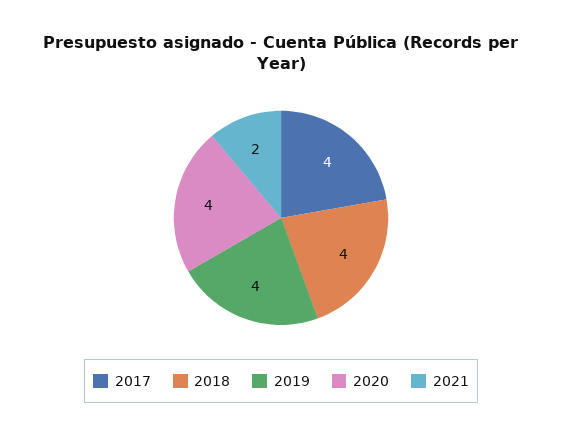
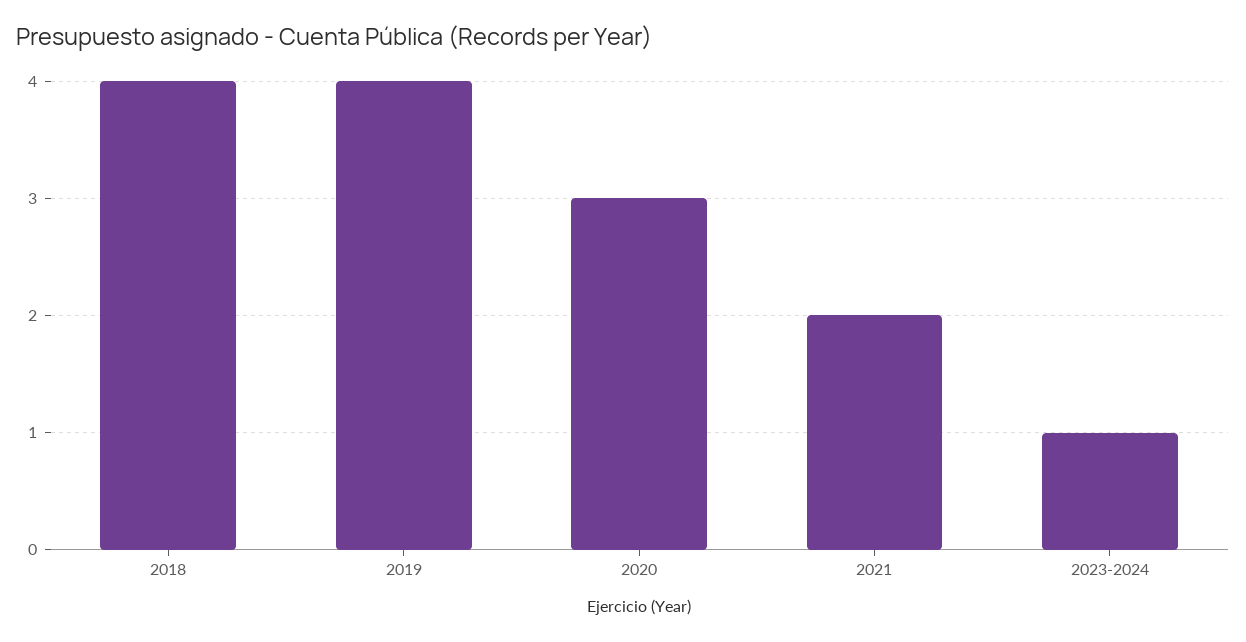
2017: 4 -> none
2020: 4 -> 3
2023-2024: none -> 1

